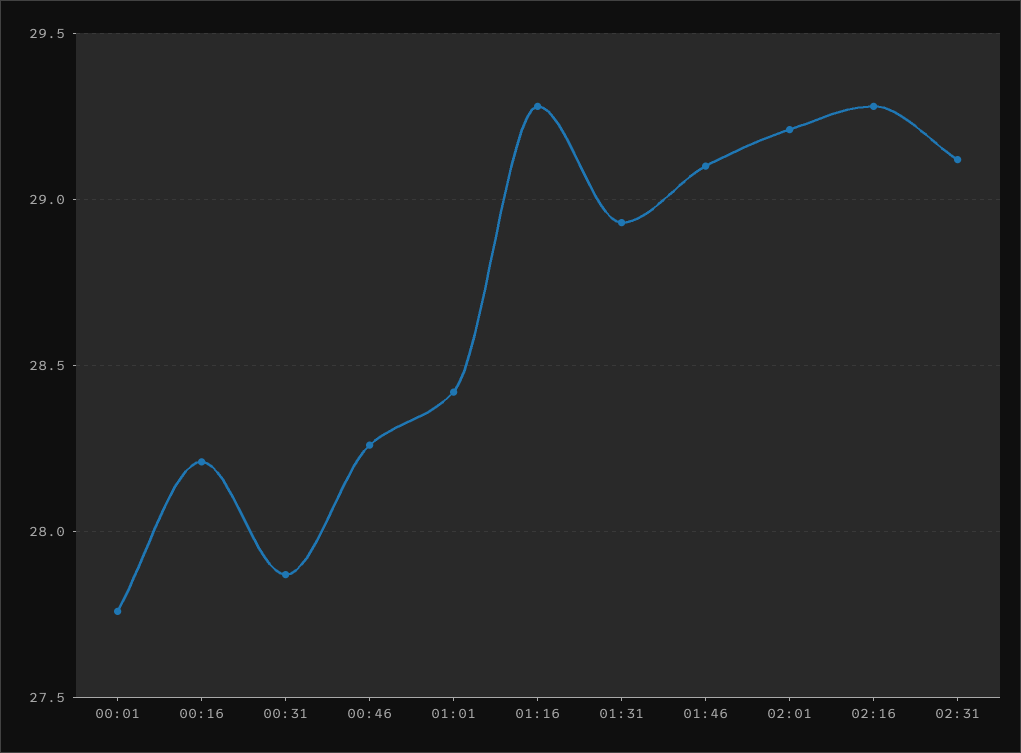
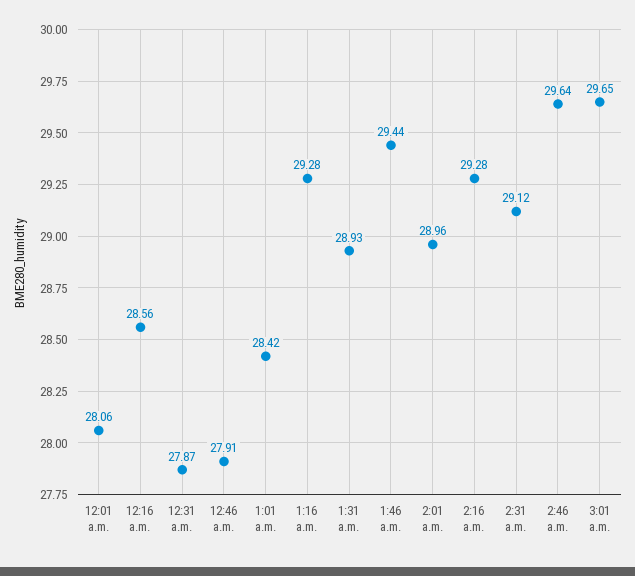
00:01: 27.75 -> 28.06
00:16: 28.2 -> 28.56
00:46: 28.25 -> 27.91
01:46: 29.1 -> 29.44
02:01: 29.2 -> 28.96
2:46 a.m.: none -> 29.64
3:01 a.m.: none -> 29.65

